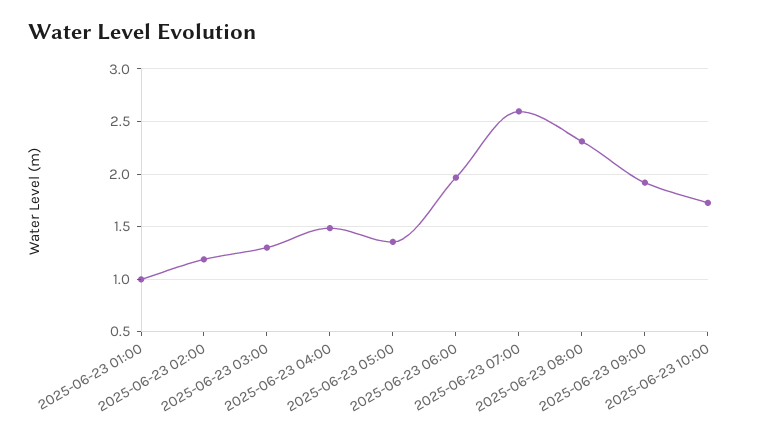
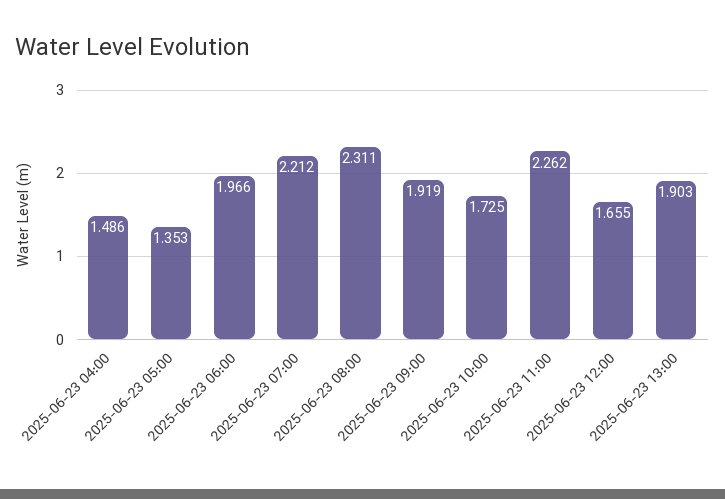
2025-06-23 01:00: 1 -> none
2025-06-23 02:00: 1.2 -> none
2025-06-23 03:00: 1.3 -> none
2025-06-23 07:00: 2.6 -> 2.212
2025-06-23 11:00: none -> 2.262
2025-06-23 12:00: none -> 1.655
2025-06-23 13:00: none -> 1.903

